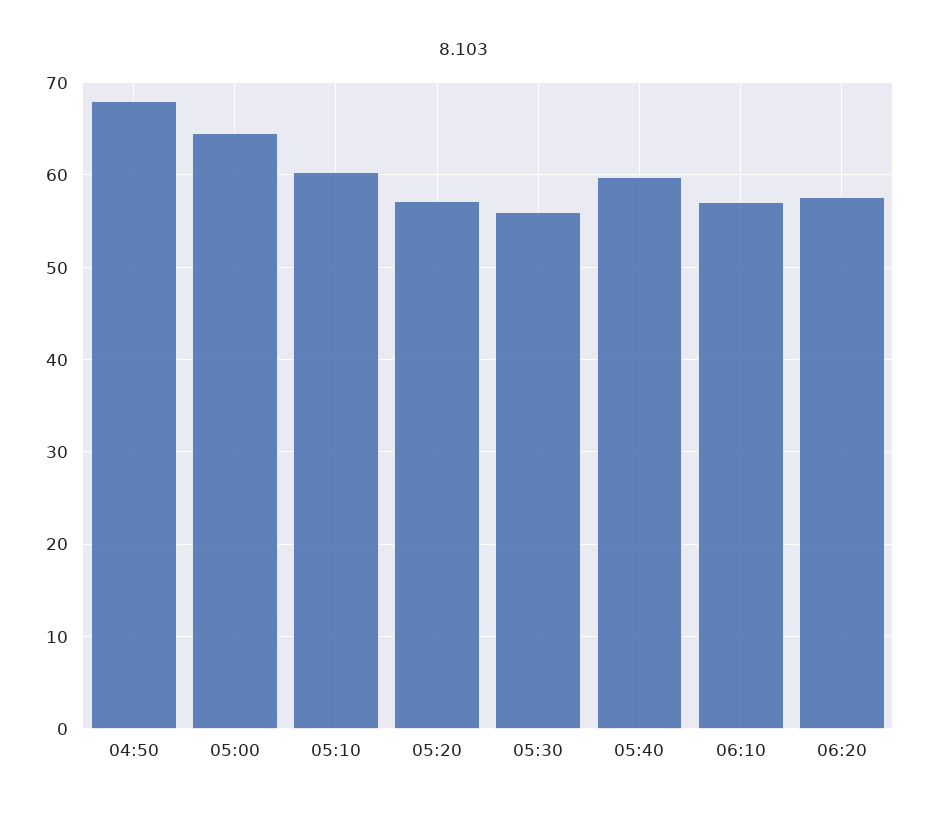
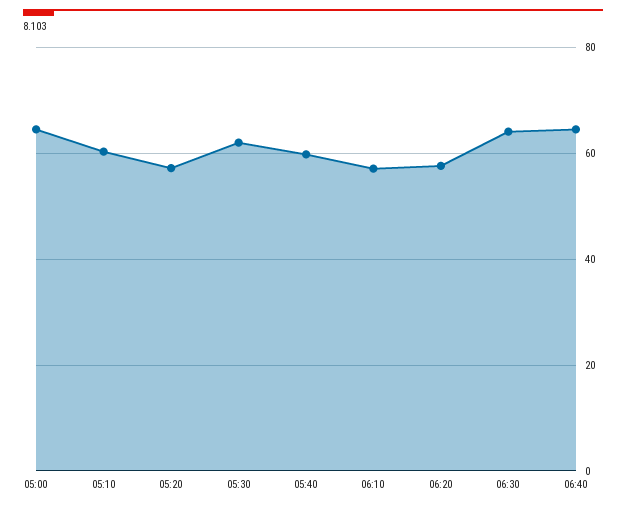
04:50: 68 -> none
05:30: 56 -> 62
06:30: none -> 64
06:40: none -> 64

